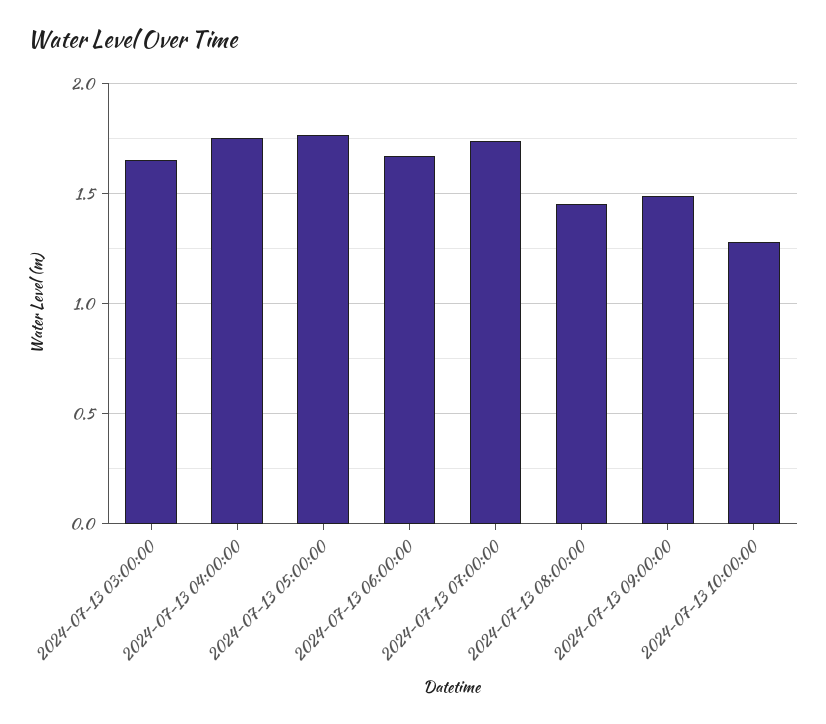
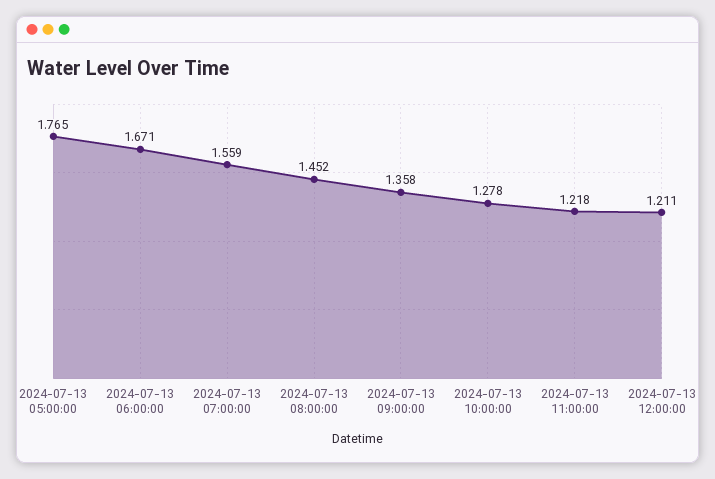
2024-07-13 03:00:00: 1.65 -> none
2024-07-13 04:00:00: 1.75 -> none
2024-07-13 07:00:00: 1.75 -> 1.559
2024-07-13 09:00:00: 1.5 -> 1.358
2024-07-13 11:00:00: none -> 1.218
2024-07-13 12:00:00: none -> 1.211

